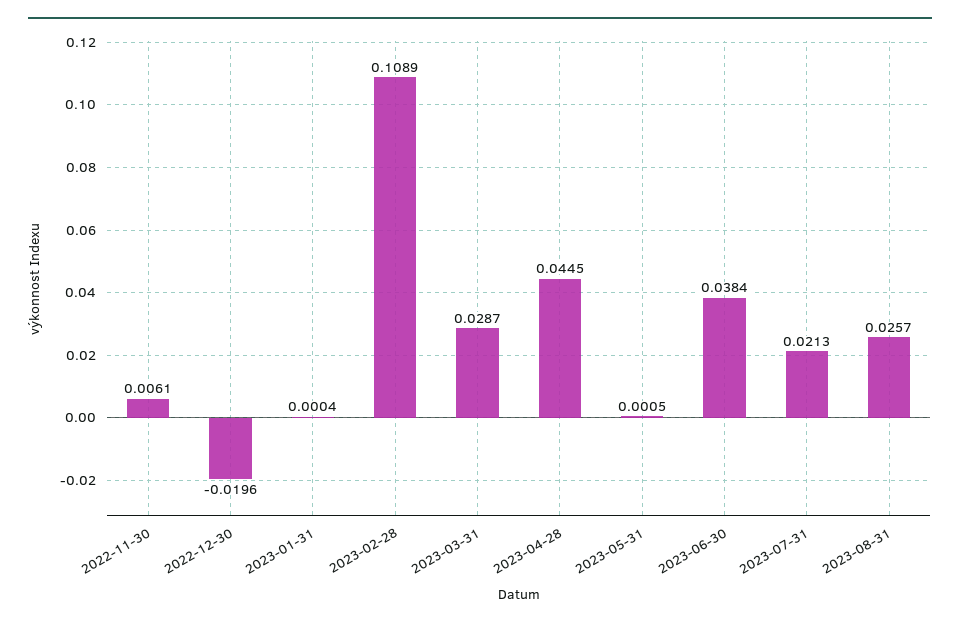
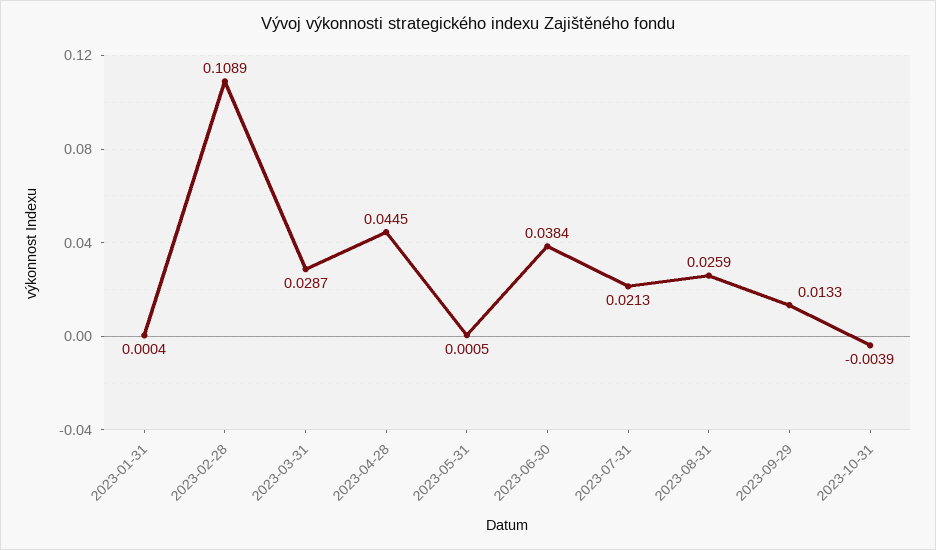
2022-11-30: 0.0061 -> none
2022-12-30: -0.0196 -> none
2023-08-31: 0.0257 -> 0.0259
2023-09-29: none -> 0.0133
2023-10-31: none -> -0.0039

